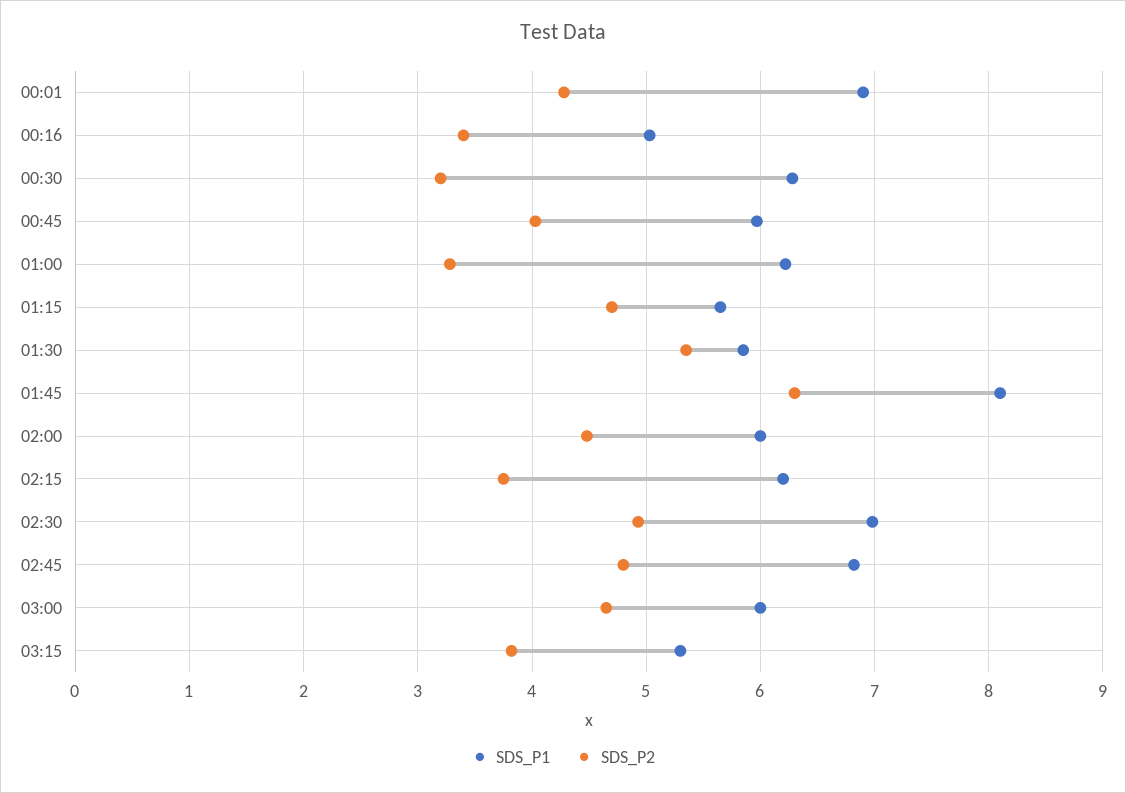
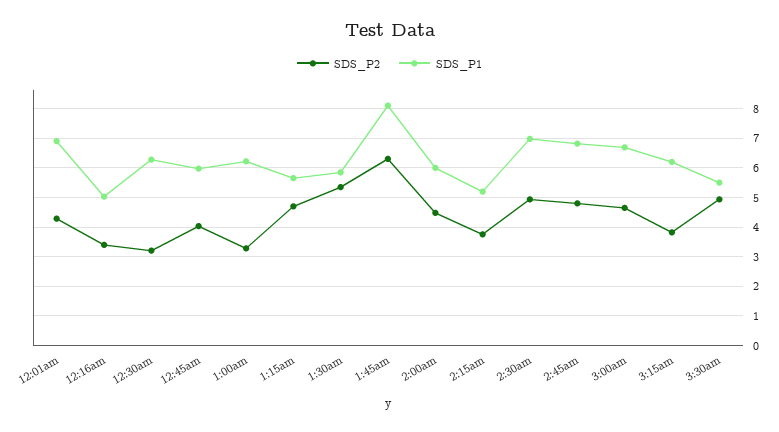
SDS_P1, 02:15: 6.2 -> 5.25
SDS_P1, 03:00: 6 -> 6.75
SDS_P1, 03:15: 5.3 -> 6.25
SDS_P2, 3:30am: none -> 5
SDS_P1, 3:30am: none -> 5.5

